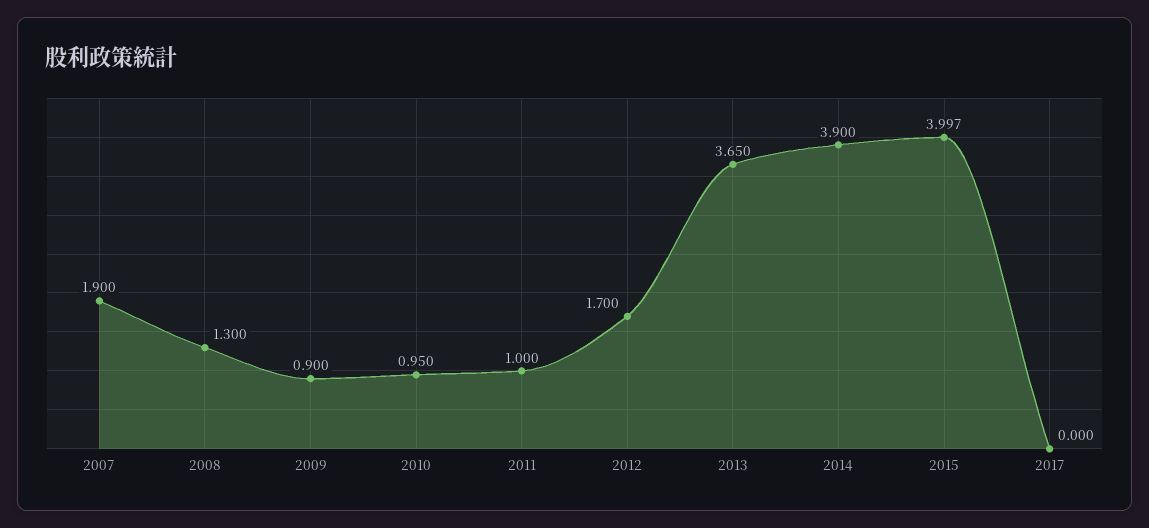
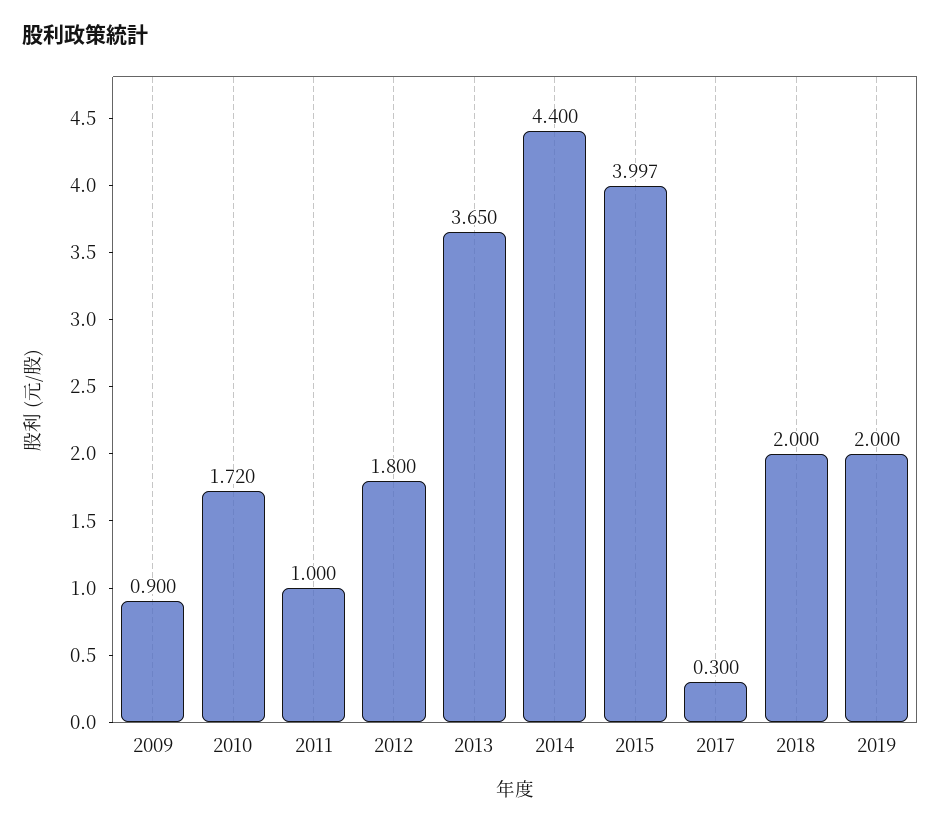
2007: 1.9 -> none
2008: 1.3 -> none
2010: 0.95 -> 1.72
2012: 1.7 -> 1.8
2014: 3.9 -> 4.4
2017: 0 -> 0.3
2018: none -> 2
2019: none -> 2

